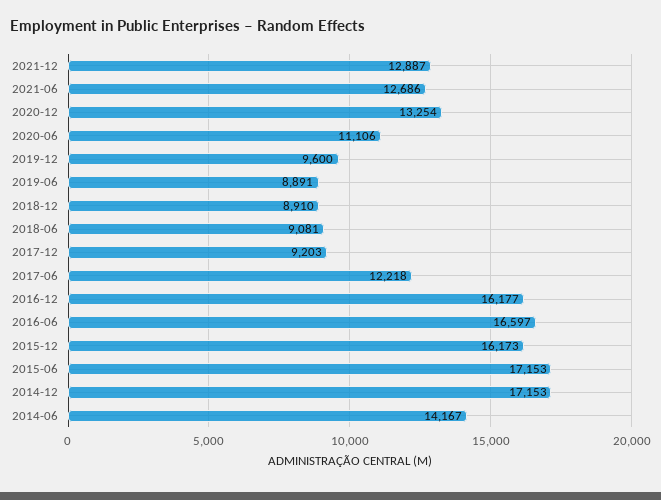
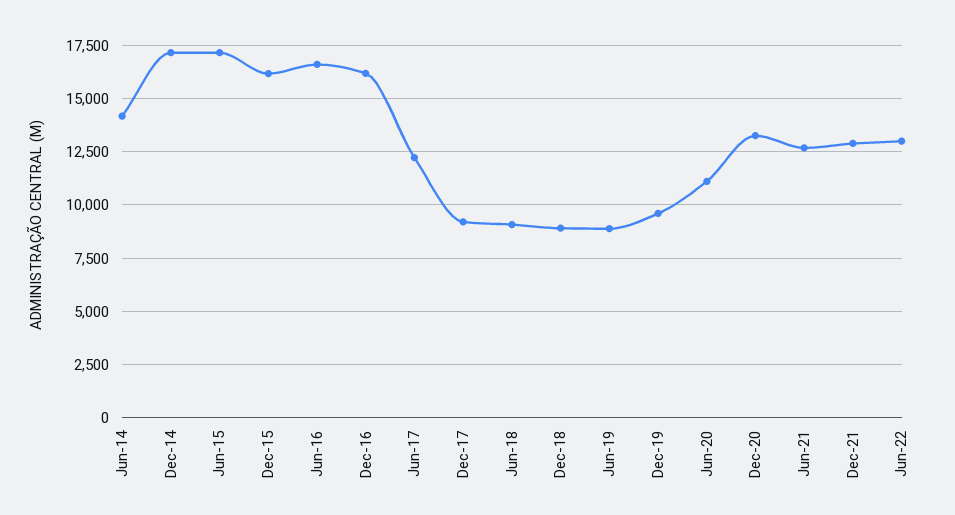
Jun-22: none -> 13000

